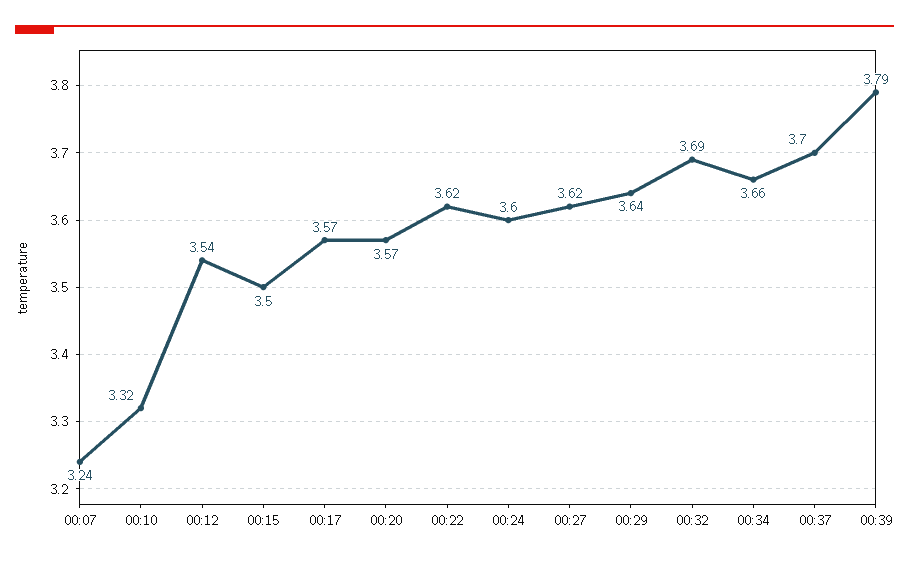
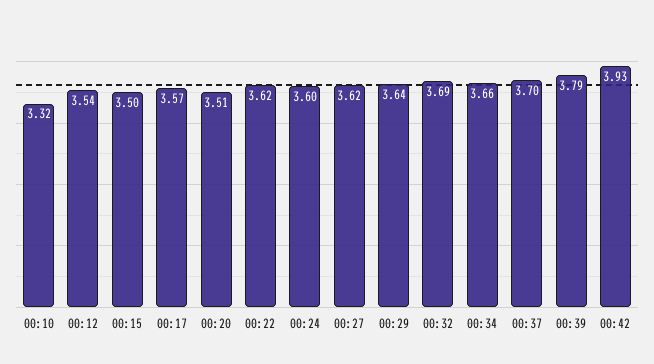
00:07: 3.24 -> none
00:20: 3.57 -> 3.51
00:42: none -> 3.93

